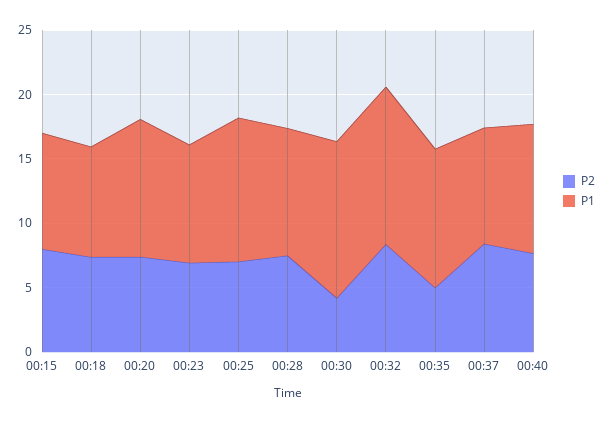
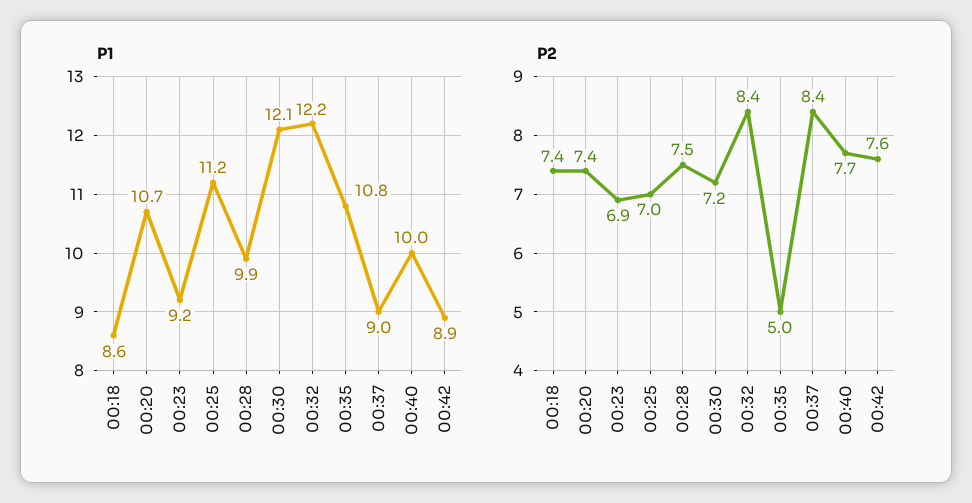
P2, 00:15: 8 -> none
P1, 00:15: 9 -> none
P2, 00:30: 4 -> 7.2
P1, 00:42: none -> 8.9
P2, 00:42: none -> 7.6

